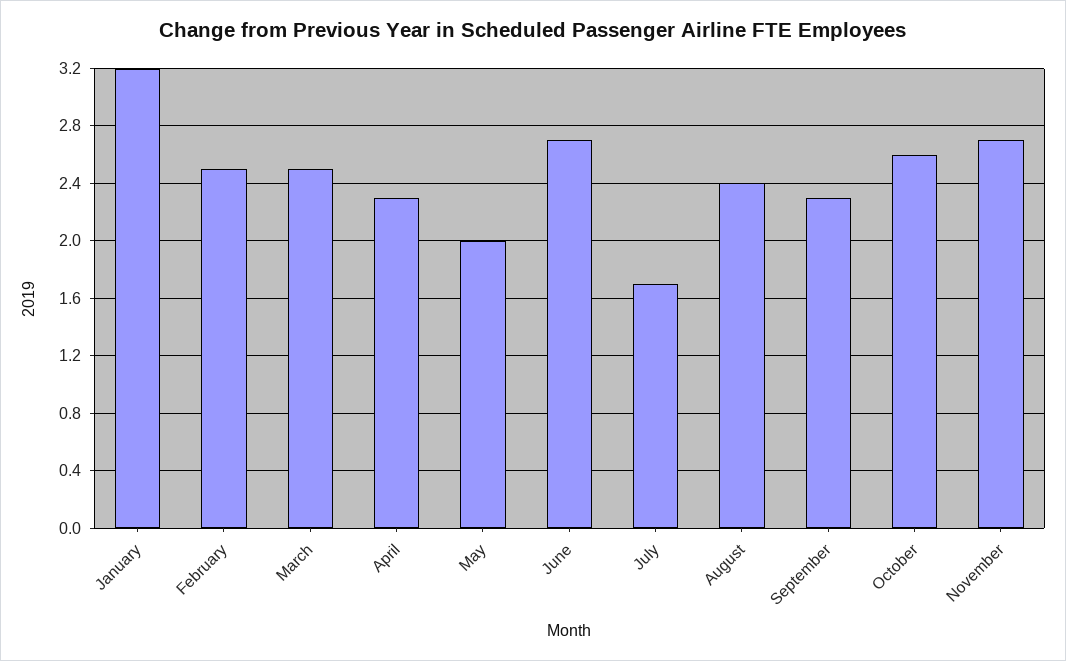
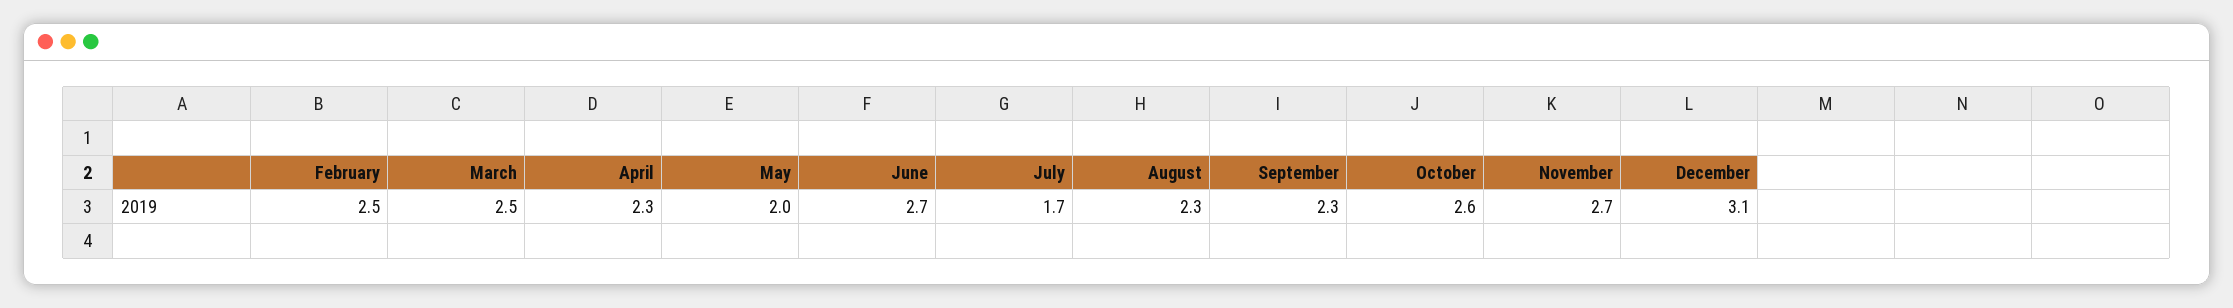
January: 3.2 -> none
August: 2.4 -> 2.3
December: none -> 3.1

